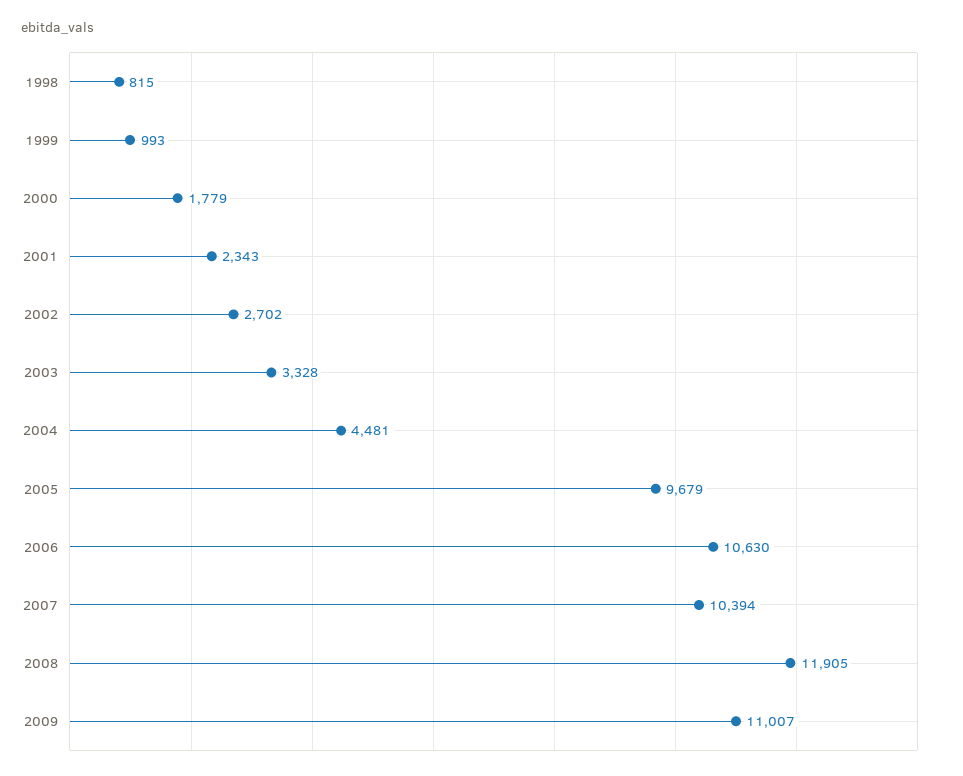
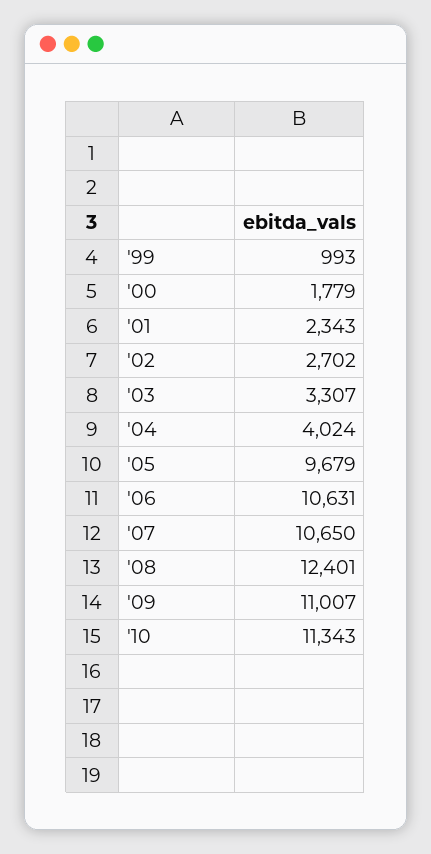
1998: 815 -> none
2003: 3328 -> 3307
2004: 4481 -> 4024
2006: 10630 -> 10631
2007: 10394 -> 10650
2008: 11905 -> 12401
'10: none -> 11343

